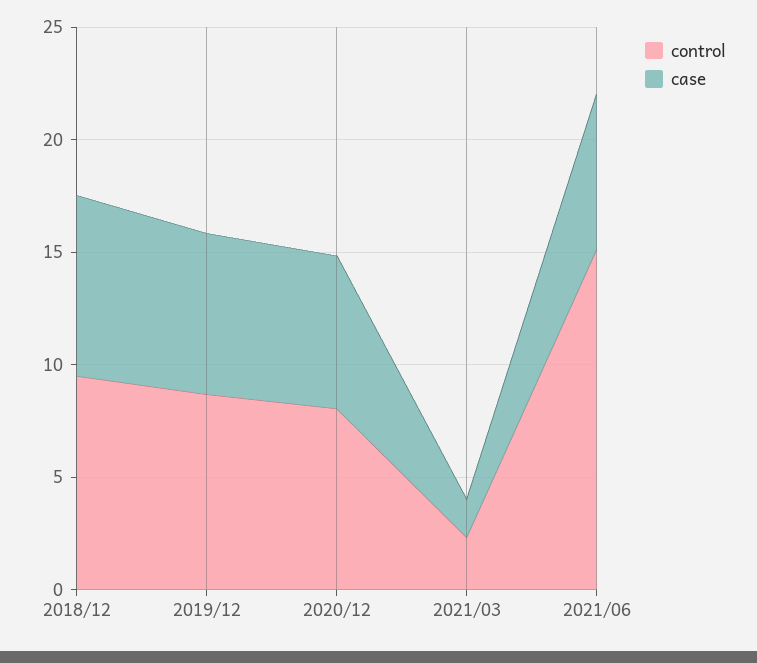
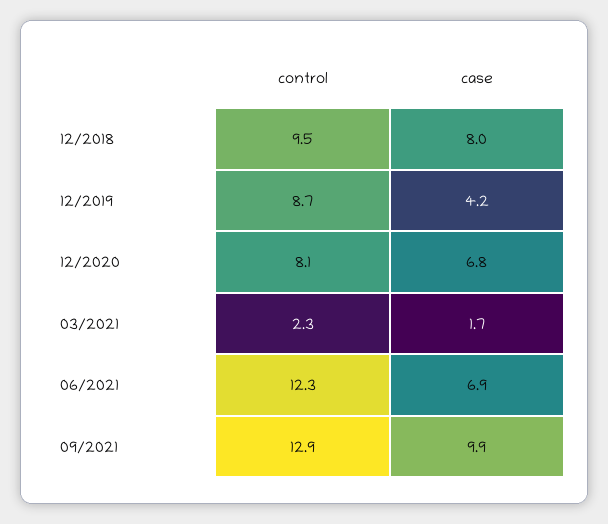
case, 2019/12: 7 -> 4.2
control, 2021/06: 15 -> 12.3
control, 09/2021: none -> 12.9
case, 09/2021: none -> 9.9

